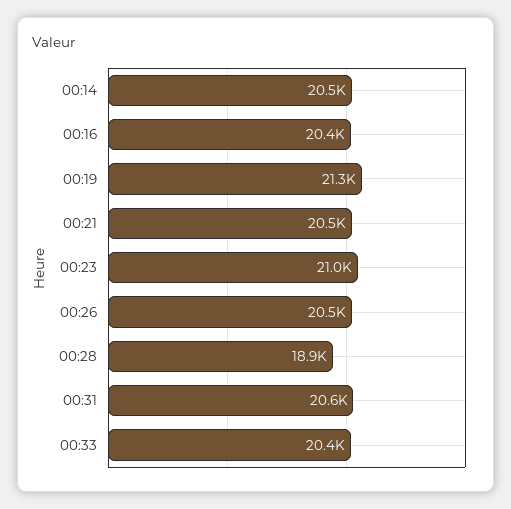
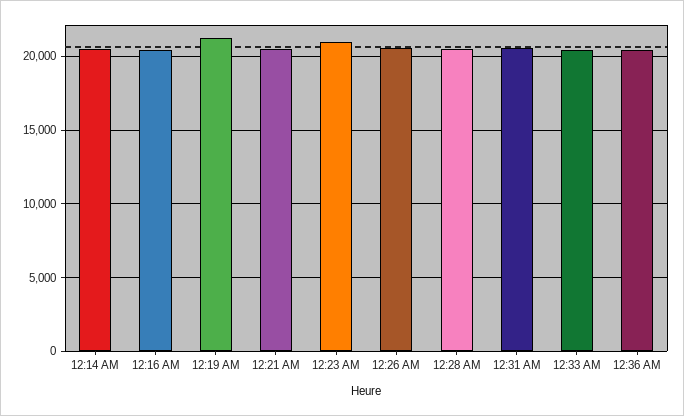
00:28: 18900 -> 20500
12:36 AM: none -> 20500

